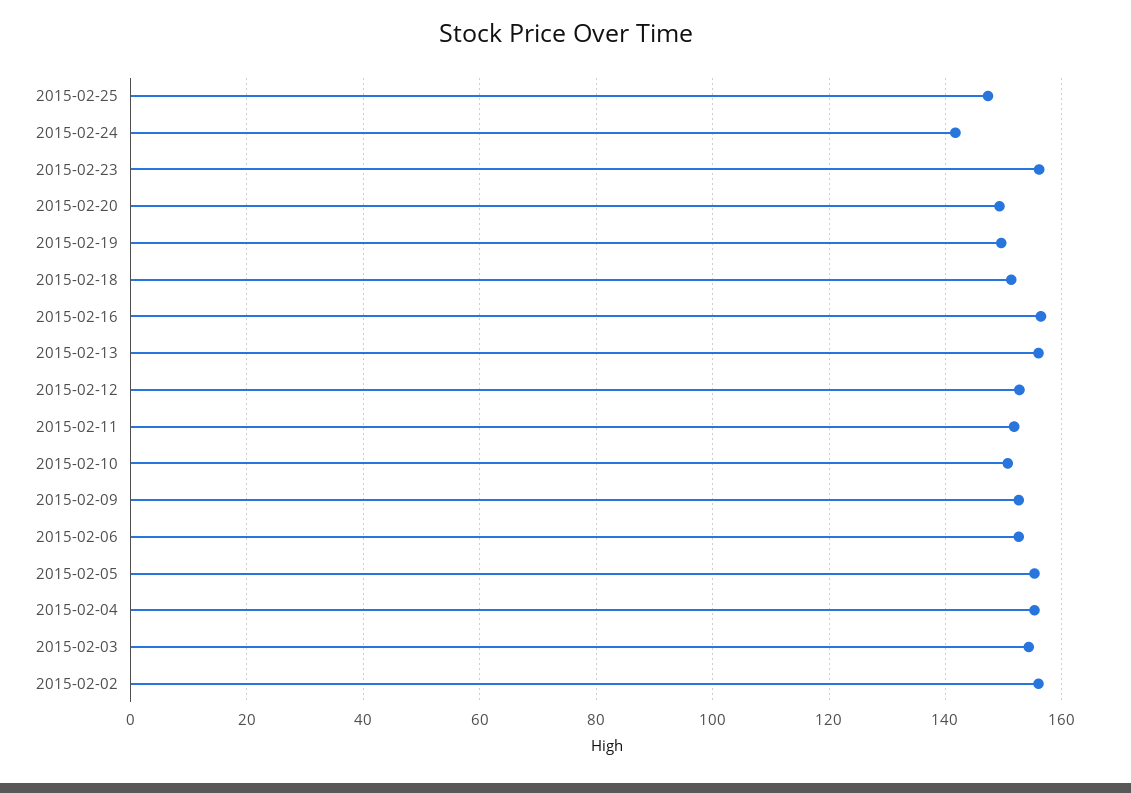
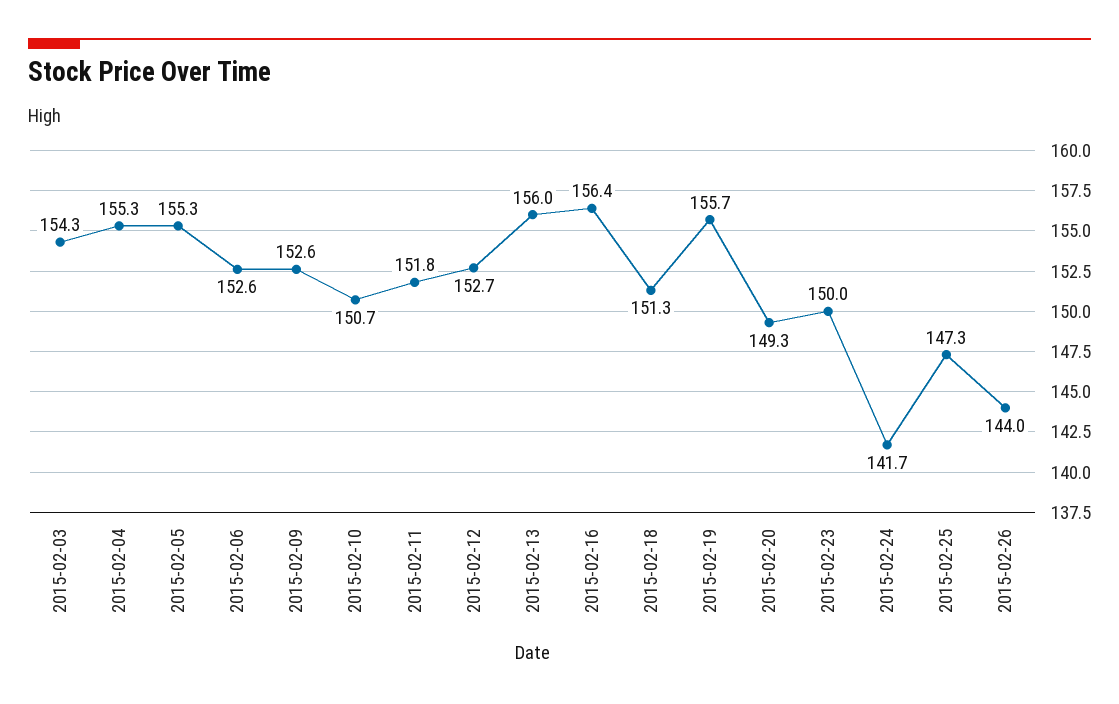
2015-02-23: 156 -> 150
2015-02-19: 150 -> 155.7
2015-02-02: 156 -> none
2015-02-26: none -> 144

